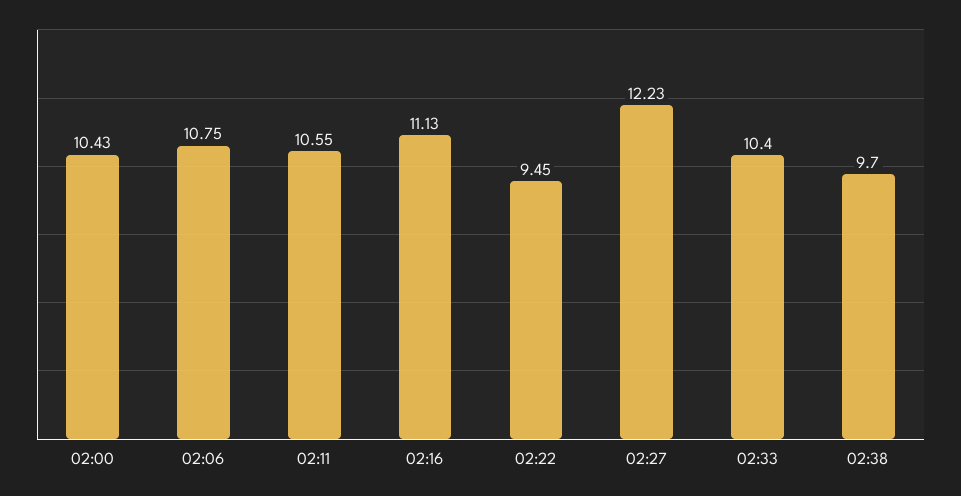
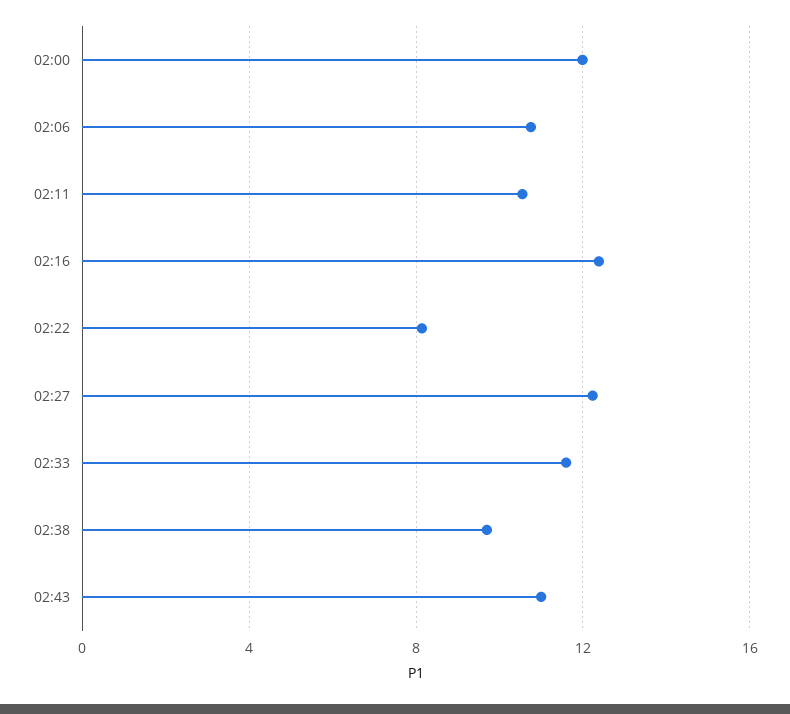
02:00: 10.43 -> 12
02:16: 11.13 -> 12.5
02:22: 9.45 -> 8
02:33: 10.4 -> 11.5
02:43: none -> 11

